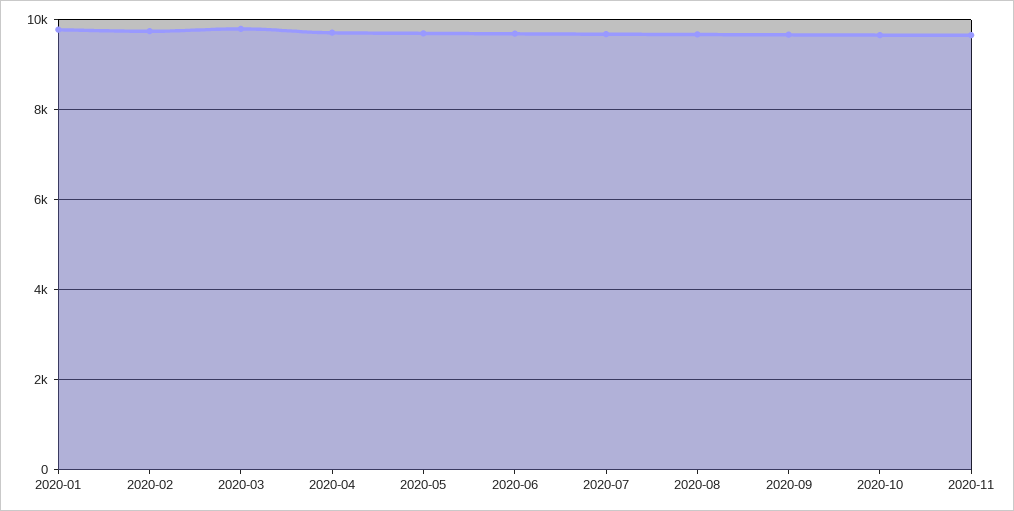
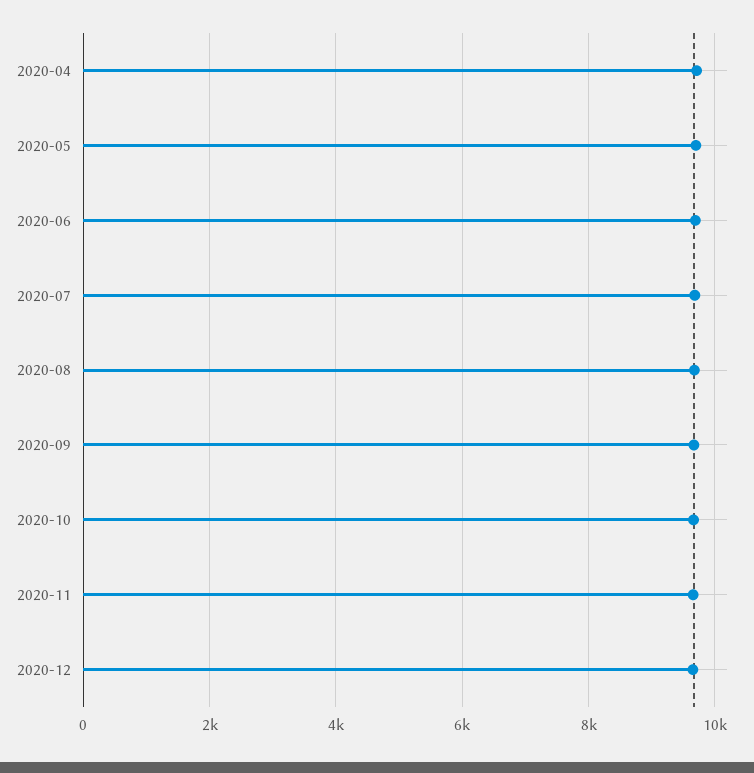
2020-01: 9800 -> none
2020-02: 9800 -> none
2020-03: 9800 -> none
2020-12: none -> 9600

